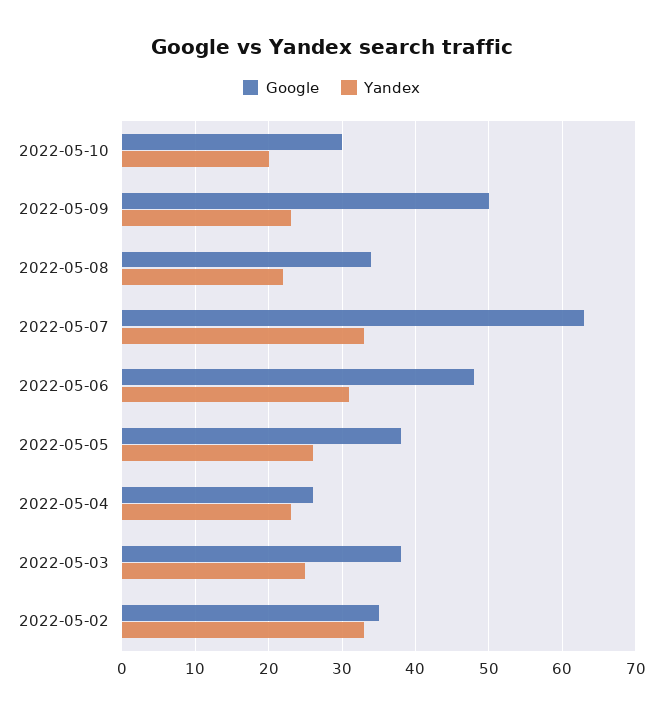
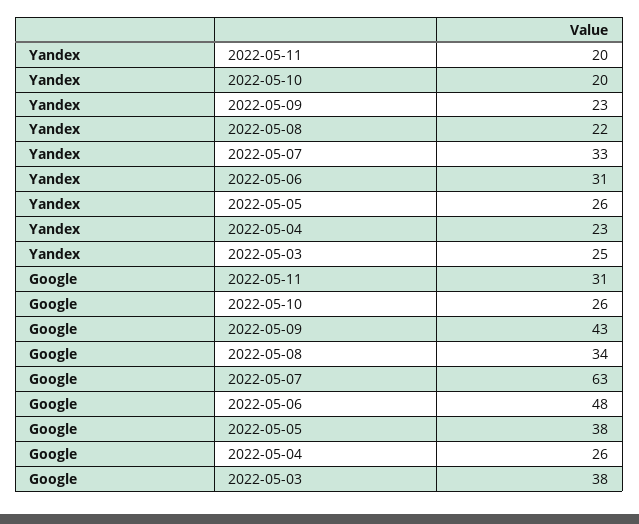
Google, 2022-05-10: 30 -> 26
Google, 2022-05-09: 50 -> 43
Google, 2022-05-02: 35 -> none
Yandex, 2022-05-02: 33 -> none
Yandex, 2022-05-11: none -> 20
Google, 2022-05-11: none -> 31

